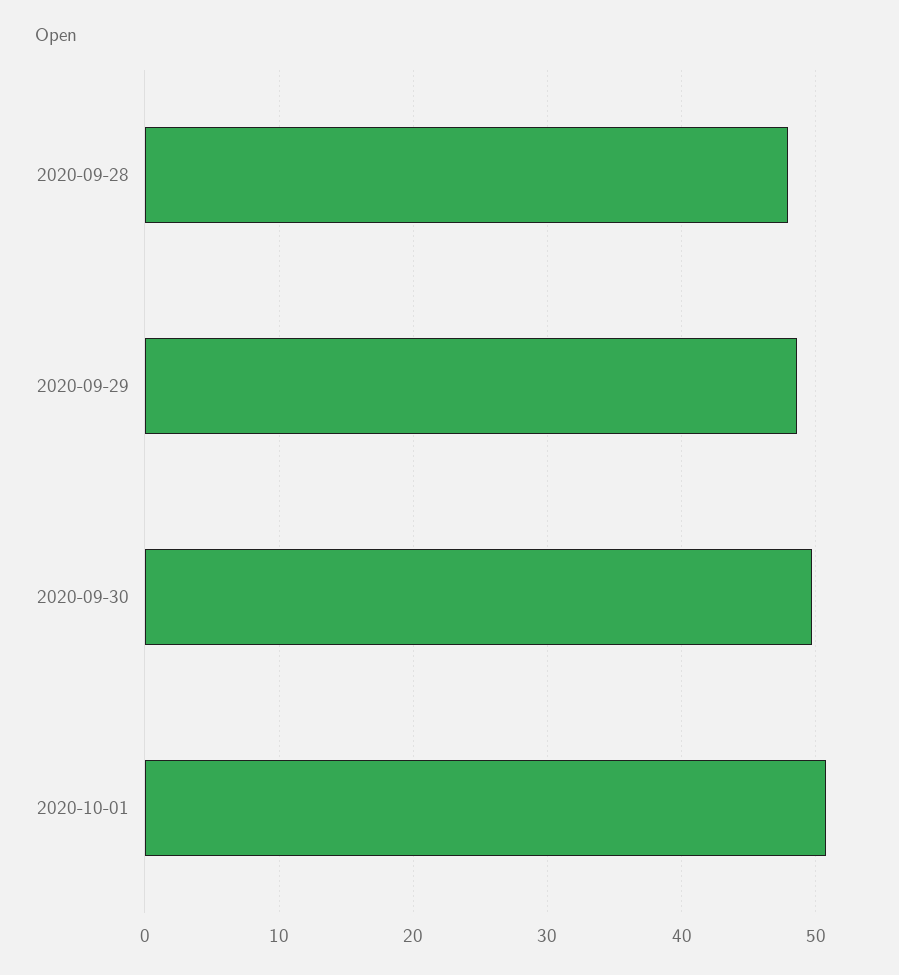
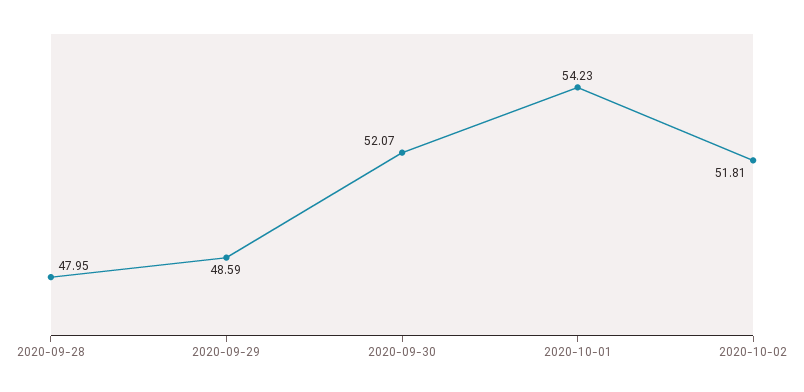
2020-09-30: 50 -> 52.07
2020-10-01: 51 -> 54.23
2020-10-02: none -> 51.81

